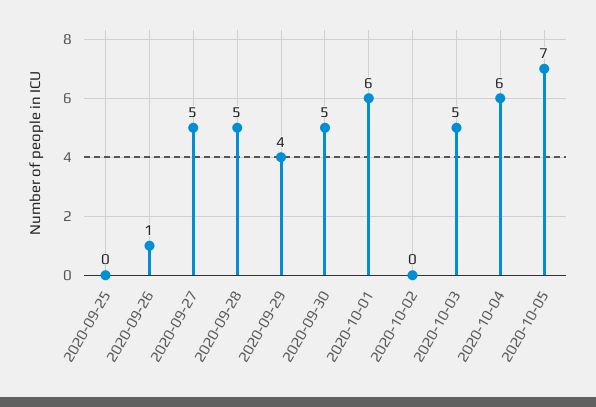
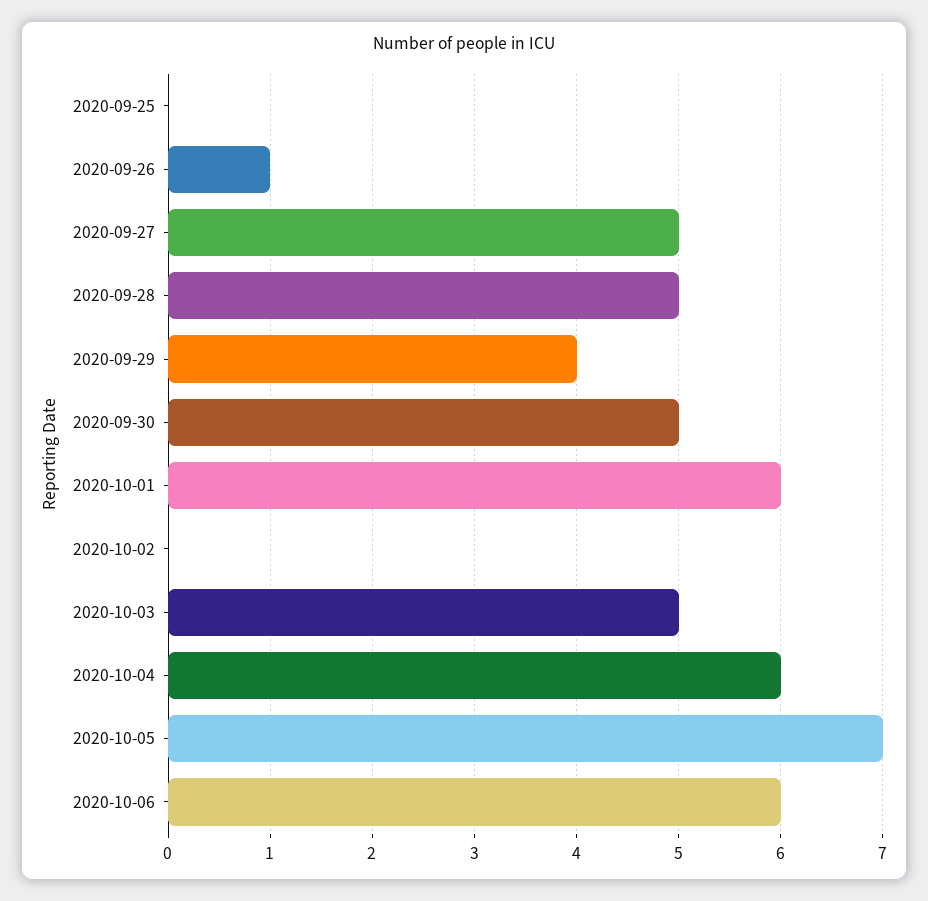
2020-10-06: none -> 6

